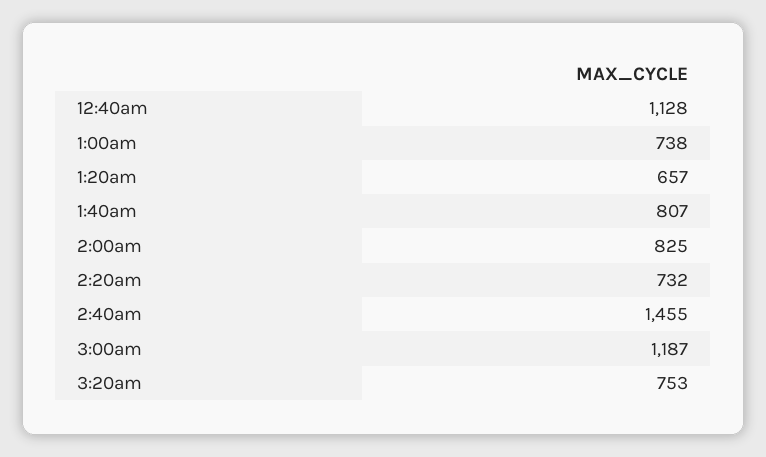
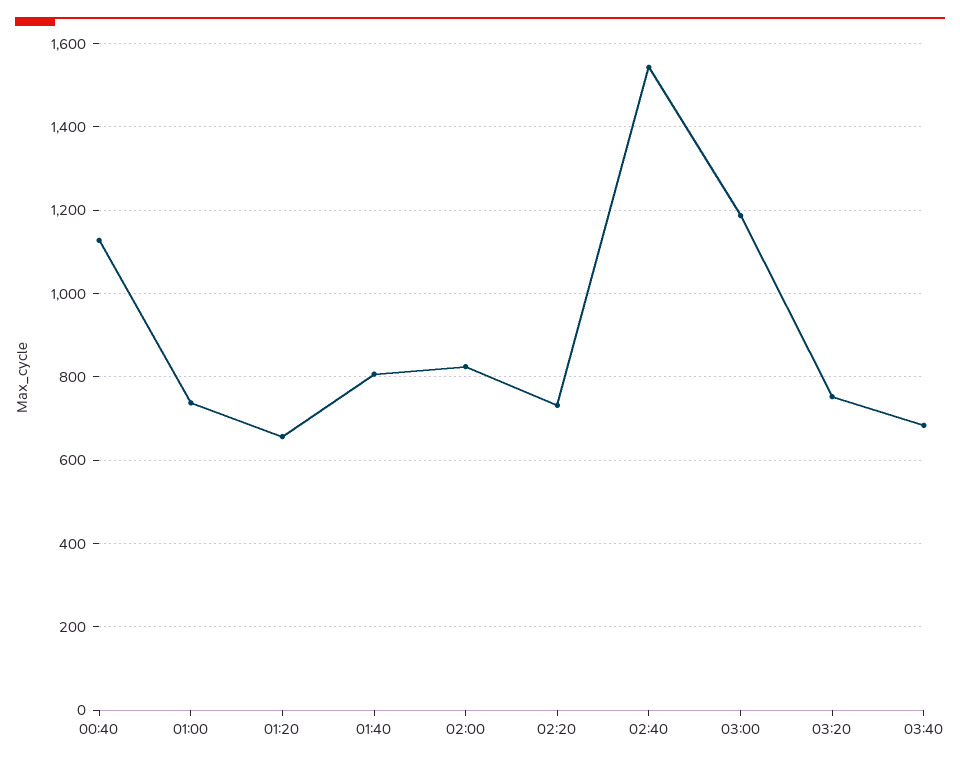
2:40am: 1455 -> 1540
03:40: none -> 680

